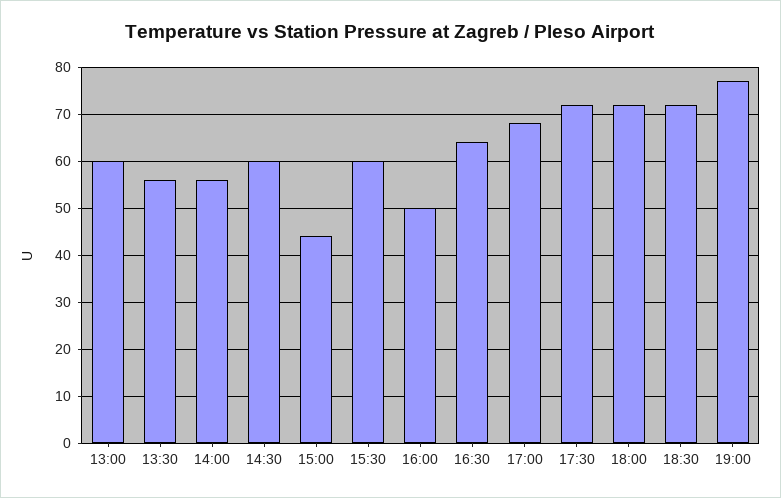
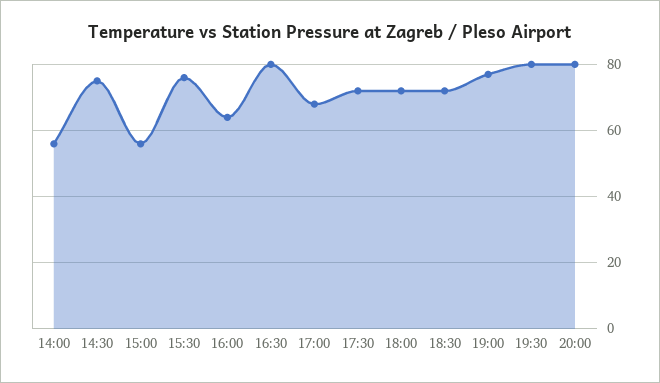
13:00: 60 -> none
13:30: 55 -> none
14:30: 60 -> 75
15:00: 45 -> 55
15:30: 60 -> 75
16:00: 50 -> 65
16:30: 65 -> 80
19:30: none -> 80
20:00: none -> 80

